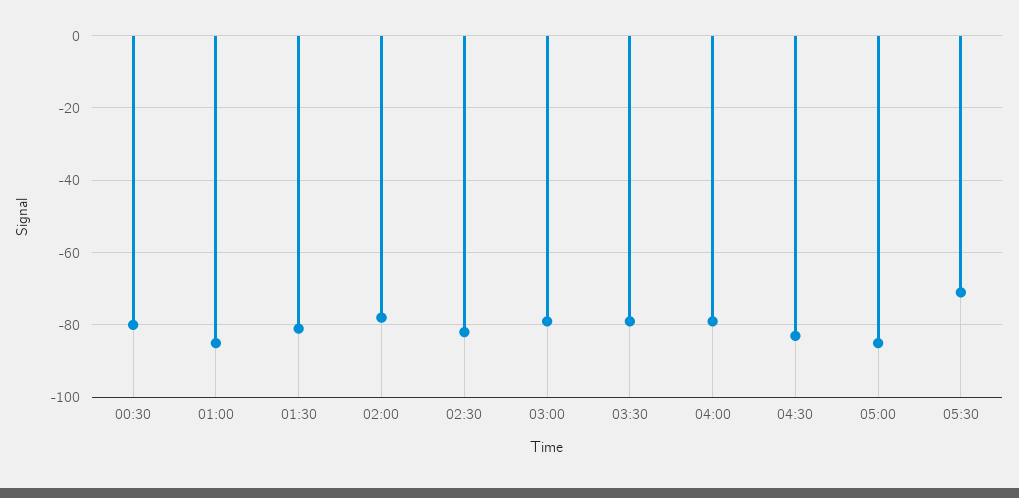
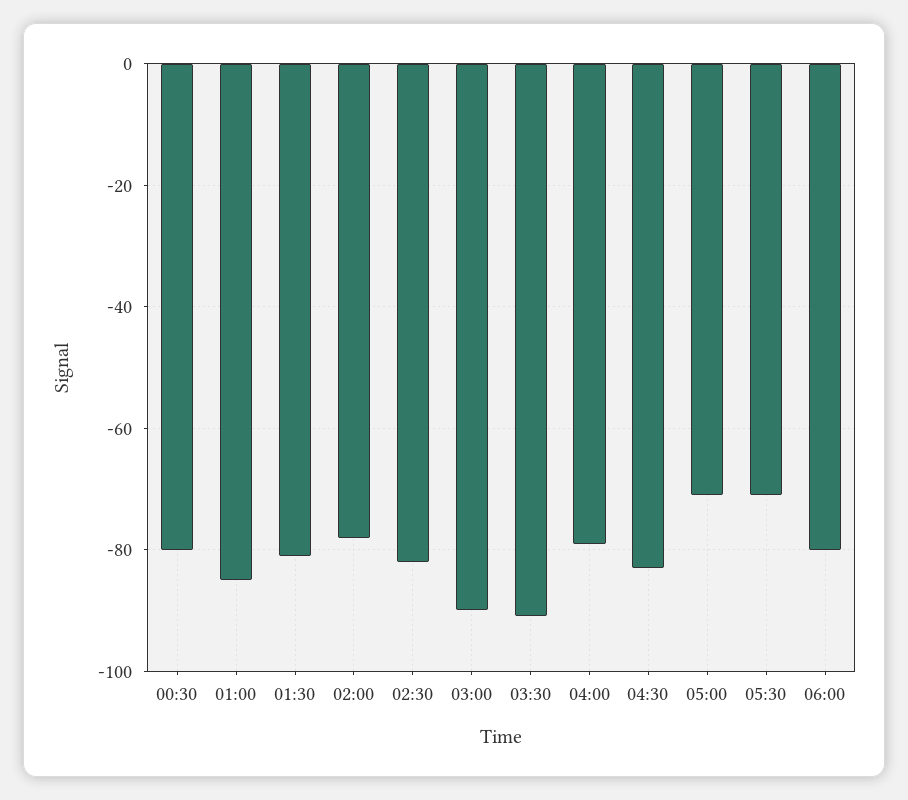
03:00: -80 -> -90
03:30: -80 -> -90
05:00: -85 -> -70
06:00: none -> -80

